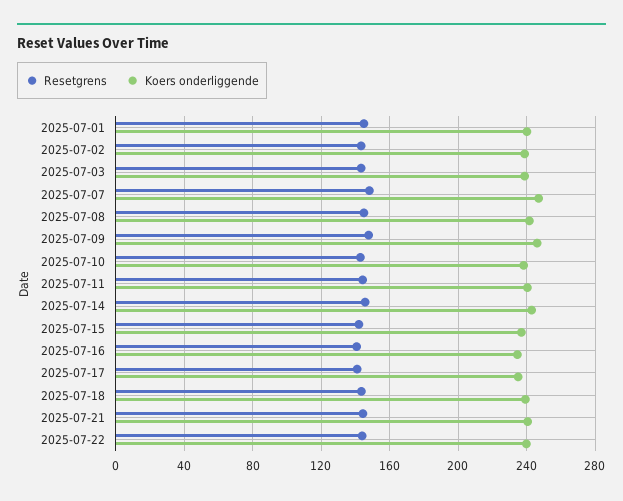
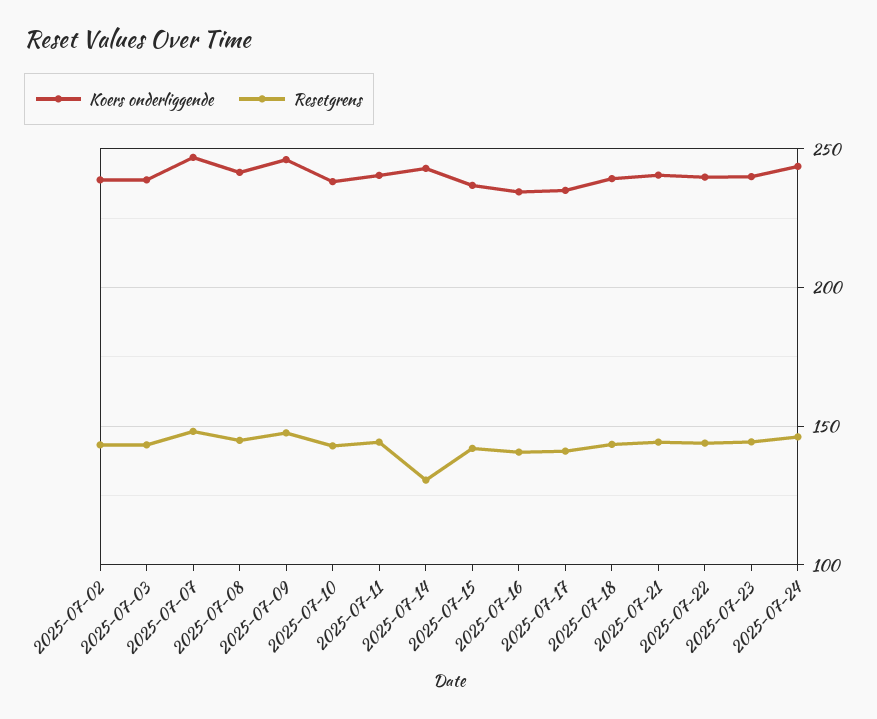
Resetgrens, 2025-07-01: 145 -> none
Koers onderliggende, 2025-07-01: 240 -> none
Resetgrens, 2025-07-14: 145 -> 130
Koers onderliggende, 2025-07-23: none -> 240
Resetgrens, 2025-07-23: none -> 145
Koers onderliggende, 2025-07-24: none -> 245
Resetgrens, 2025-07-24: none -> 145

